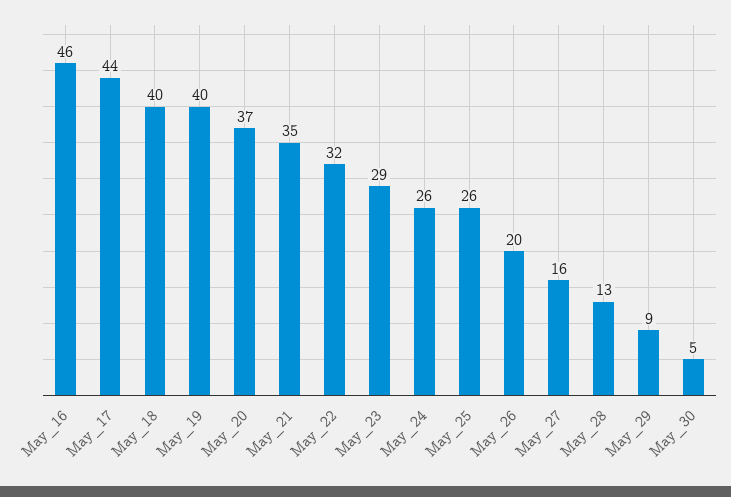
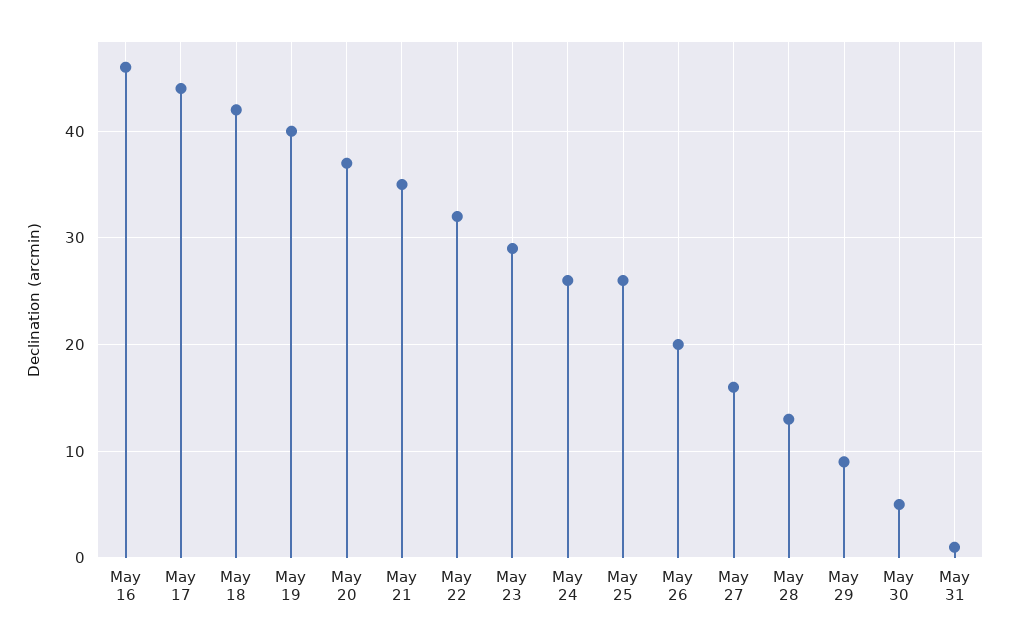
May_18: 40 -> 42
May 31: none -> 1

